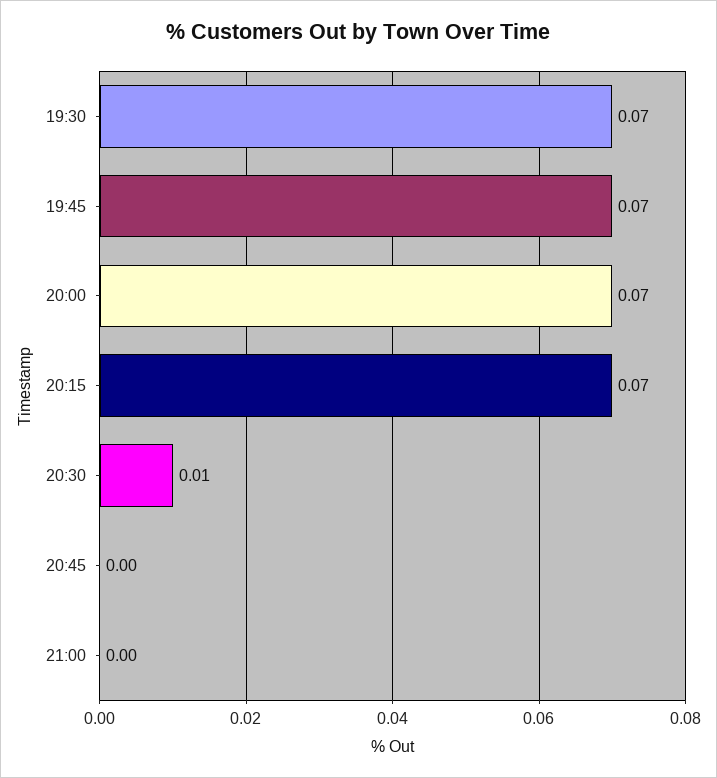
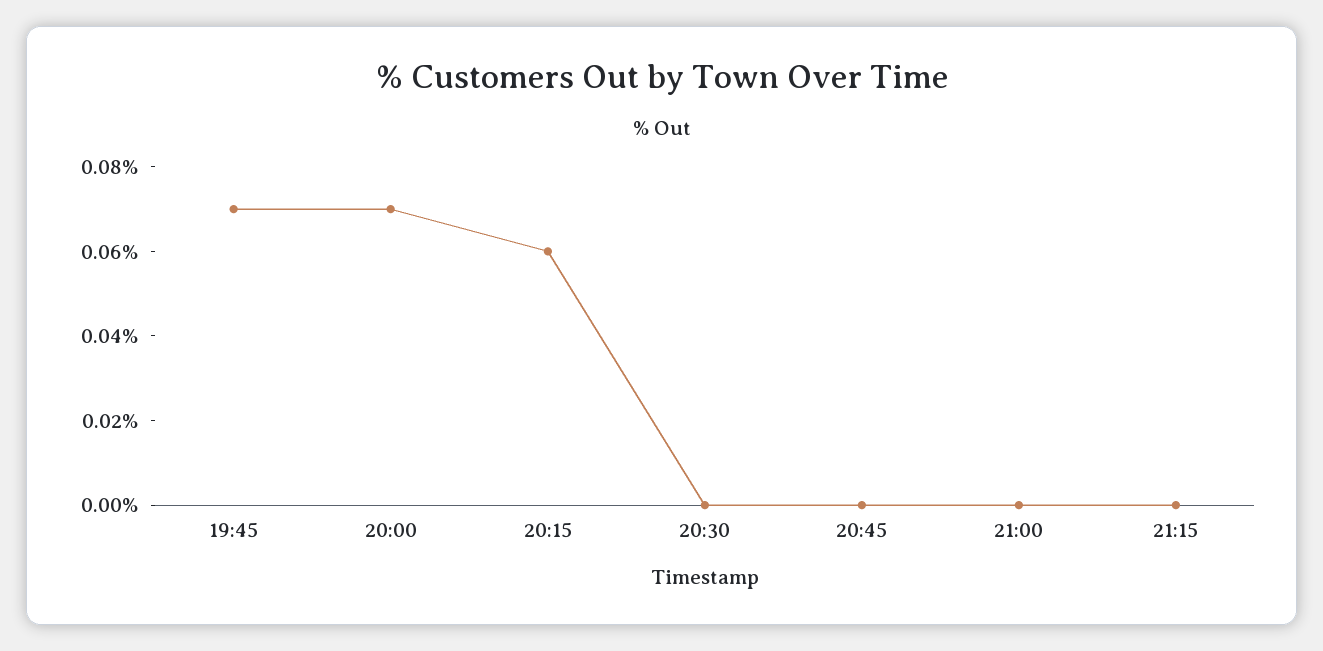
19:30: 0.07 -> none
20:15: 0.07 -> 0.06
20:30: 0.01 -> 0
21:15: none -> 0

